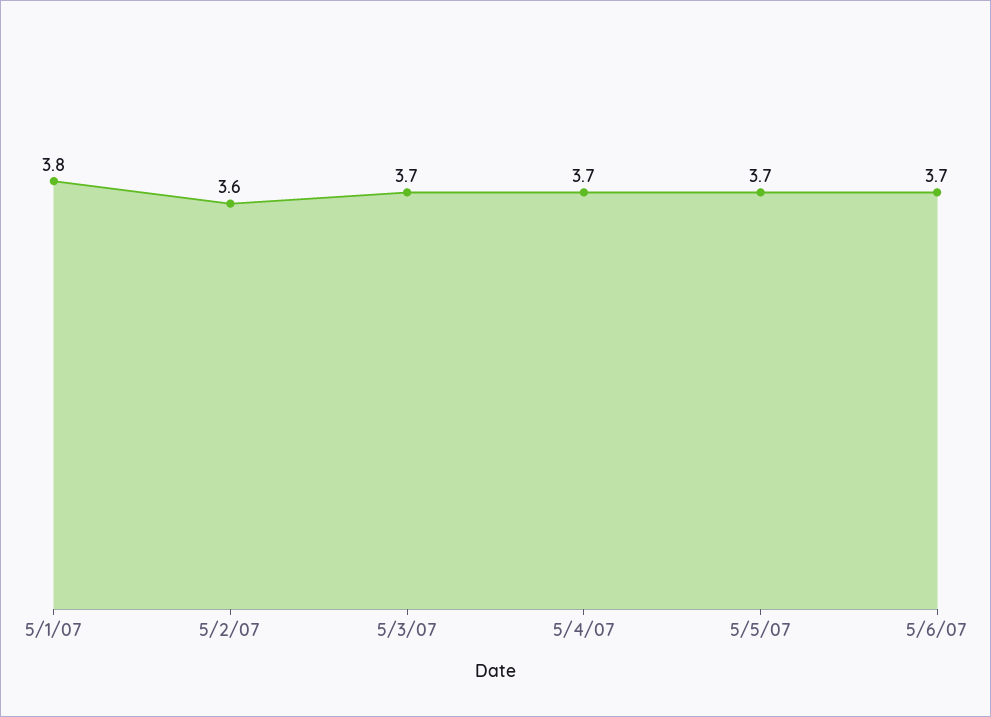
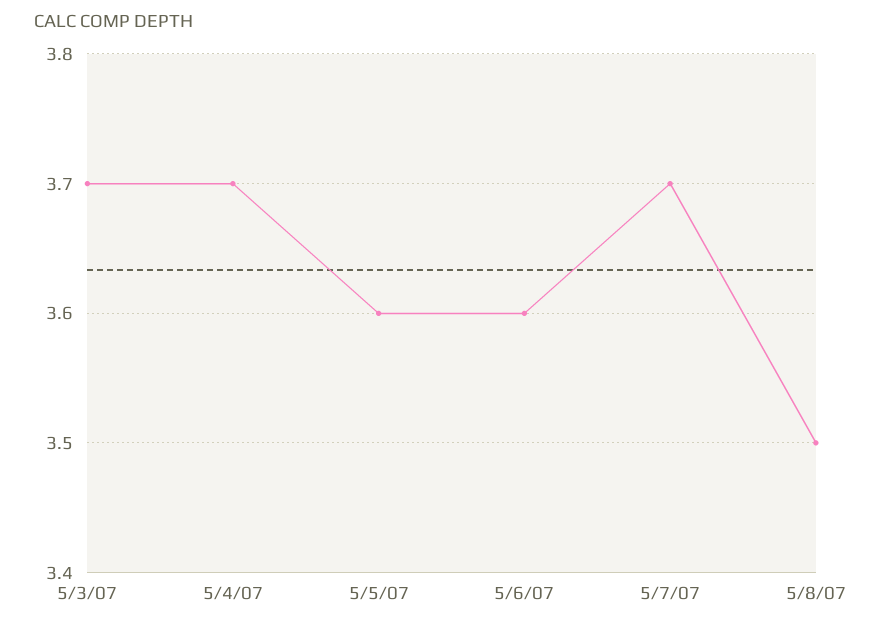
5/1/07: 3.8 -> none
5/2/07: 3.6 -> none
5/5/07: 3.7 -> 3.6
5/6/07: 3.7 -> 3.6
5/7/07: none -> 3.7
5/8/07: none -> 3.5

